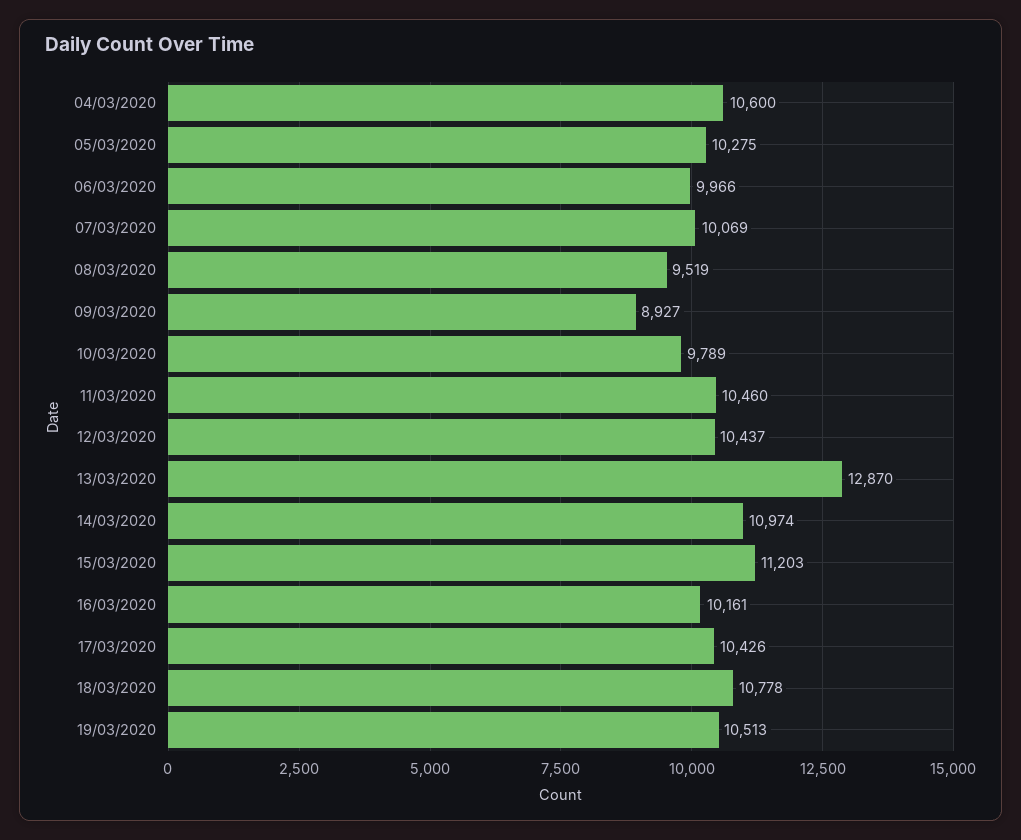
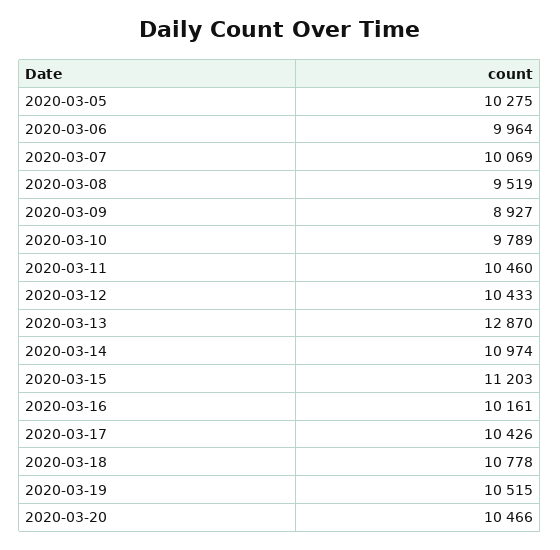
04/03/2020: 10600 -> none
06/03/2020: 9966 -> 9964
12/03/2020: 10437 -> 10433
19/03/2020: 10513 -> 10515
2020-03-20: none -> 10466

